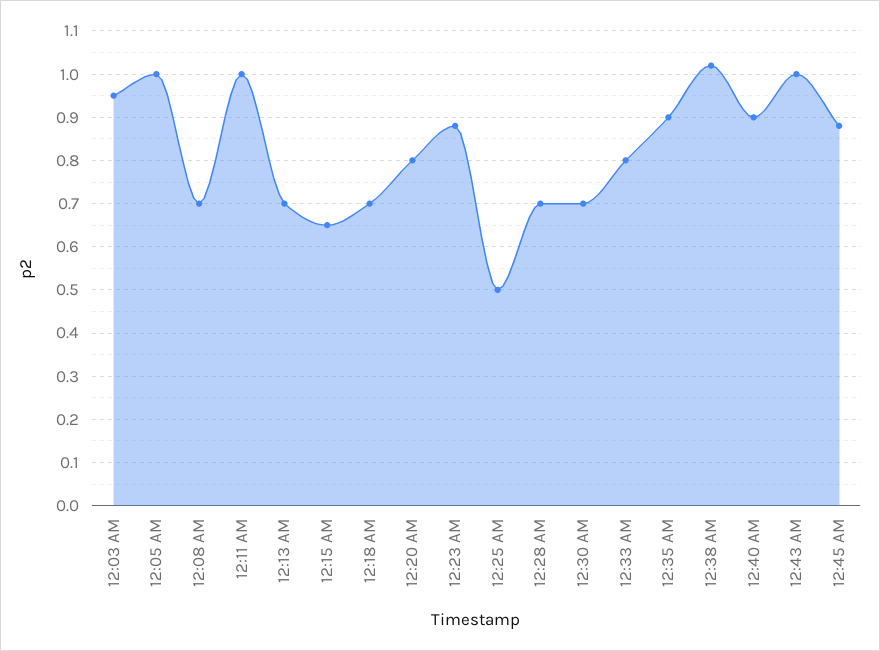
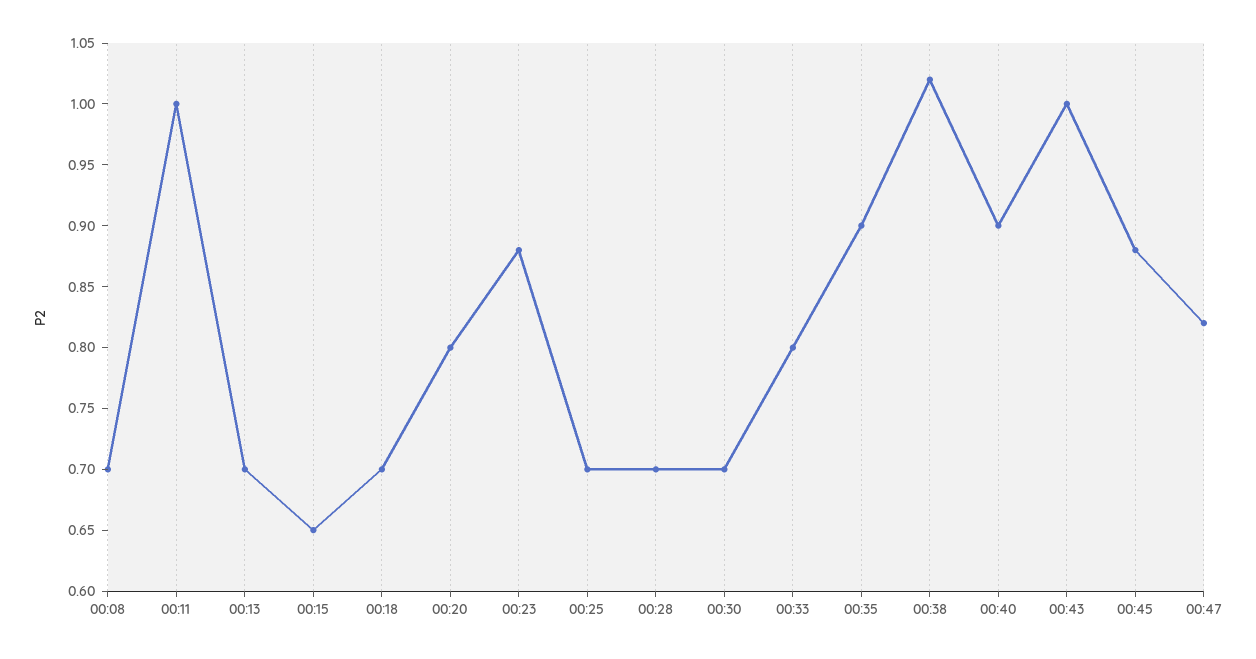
12:03 AM: 0.95 -> none
12:05 AM: 1 -> none
12:25 AM: 0.5 -> 0.7
00:47: none -> 0.82

